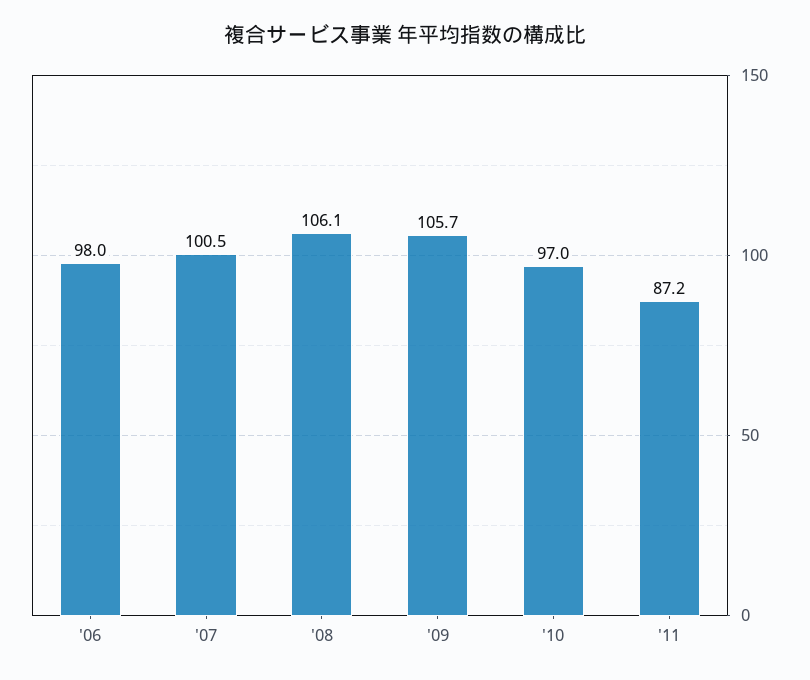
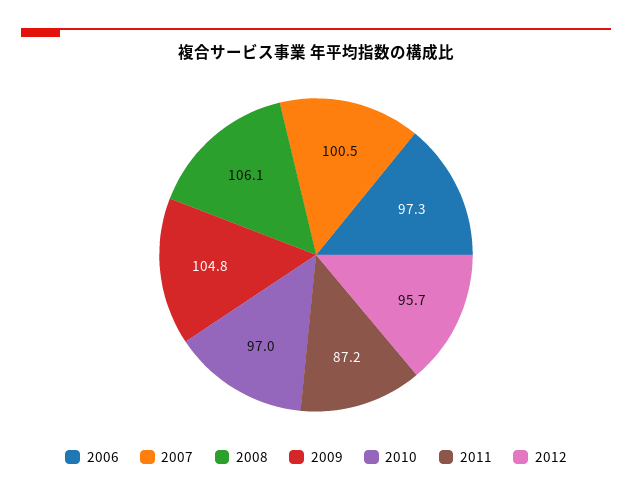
'06: 98 -> 97.3
'09: 105.7 -> 104.8
2012: none -> 95.7

